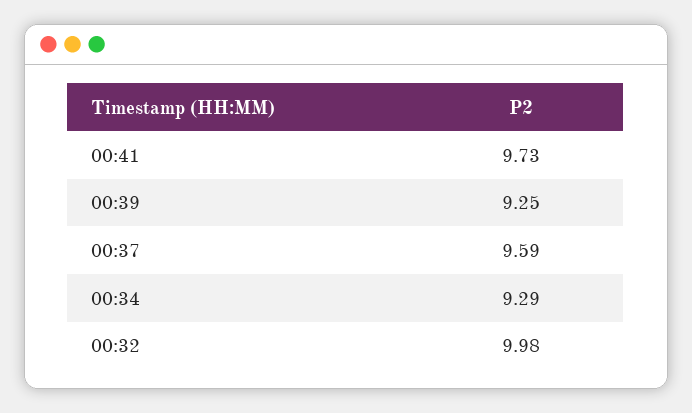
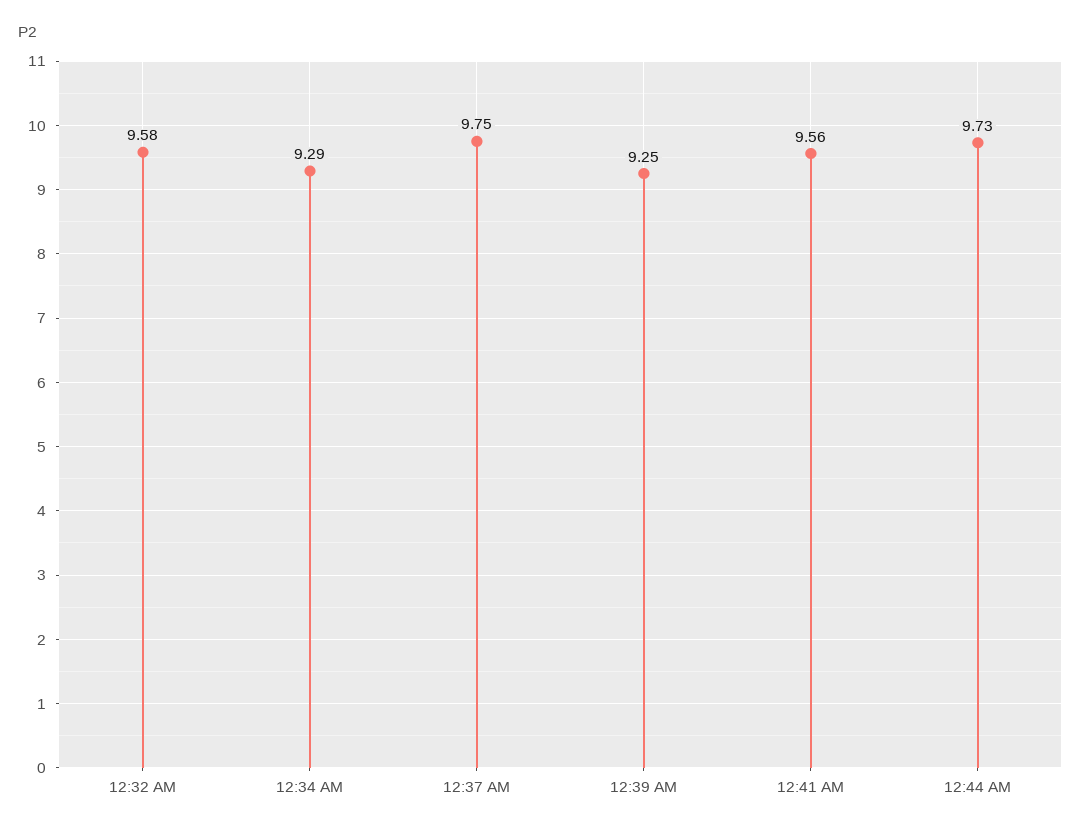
00:41: 9.73 -> 9.56
00:37: 9.59 -> 9.75
00:32: 9.98 -> 9.58
12:44 AM: none -> 9.73

